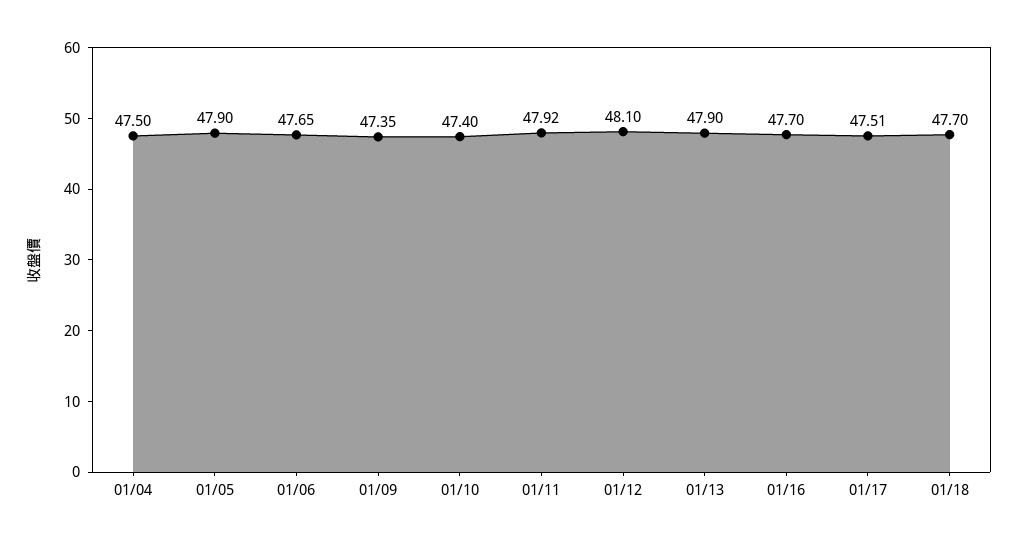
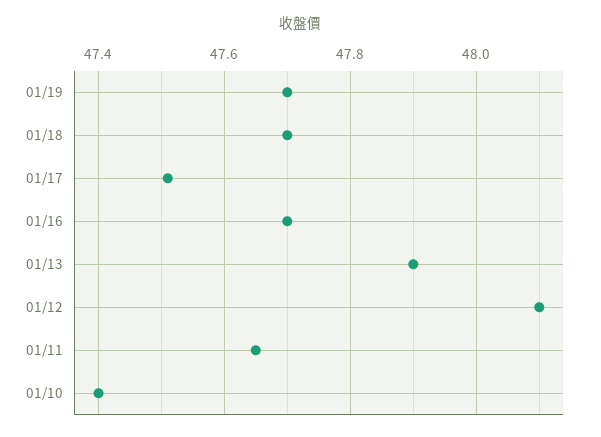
01/04: 47.5 -> none
01/05: 47.9 -> none
01/06: 47.65 -> none
01/09: 47.35 -> none
01/11: 47.92 -> 47.65
01/19: none -> 47.7

